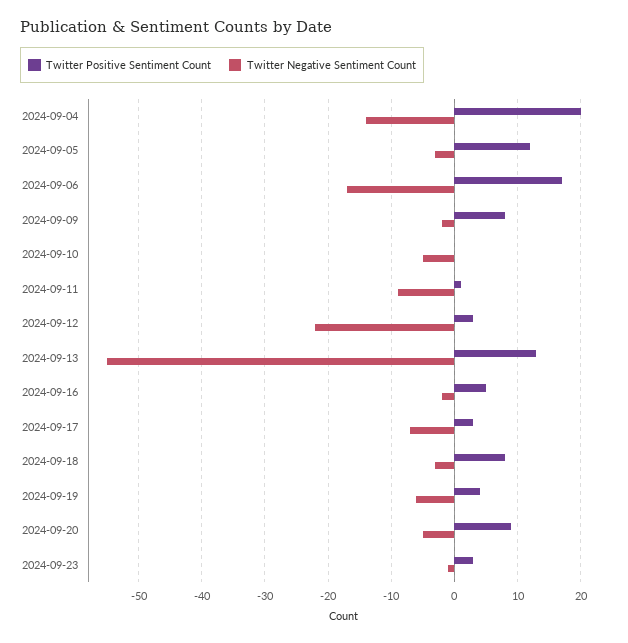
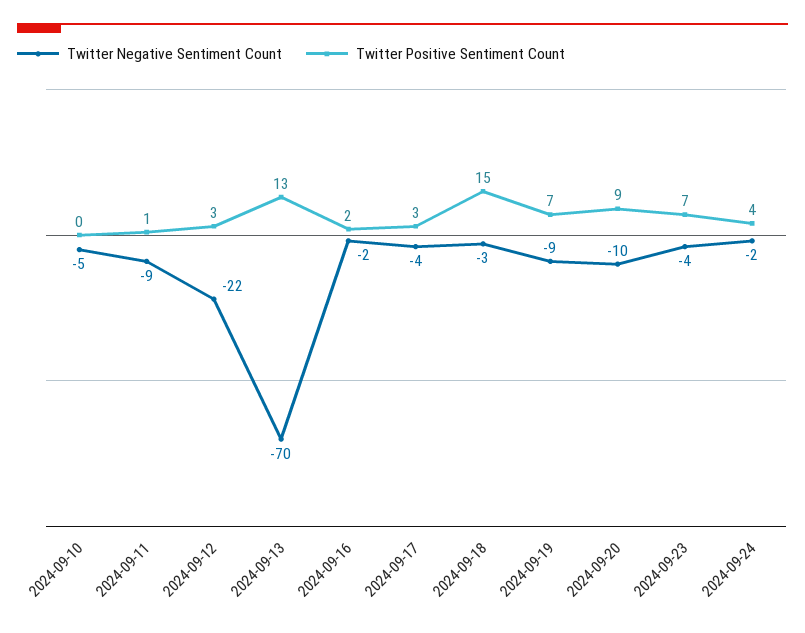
Twitter Positive Sentiment Count, 2024-09-04: 20 -> none
Twitter Negative Sentiment Count, 2024-09-04: -14 -> none
Twitter Positive Sentiment Count, 2024-09-05: 12 -> none
Twitter Negative Sentiment Count, 2024-09-05: -3 -> none
Twitter Positive Sentiment Count, 2024-09-06: 17 -> none
Twitter Negative Sentiment Count, 2024-09-06: -17 -> none
Twitter Positive Sentiment Count, 2024-09-09: 8 -> none
Twitter Negative Sentiment Count, 2024-09-09: -2 -> none
Twitter Negative Sentiment Count, 2024-09-13: -55 -> -70
Twitter Positive Sentiment Count, 2024-09-16: 5 -> 2
Twitter Negative Sentiment Count, 2024-09-17: -7 -> -4
Twitter Positive Sentiment Count, 2024-09-18: 8 -> 15
Twitter Positive Sentiment Count, 2024-09-19: 4 -> 7
Twitter Negative Sentiment Count, 2024-09-19: -6 -> -9
Twitter Negative Sentiment Count, 2024-09-20: -5 -> -10
Twitter Positive Sentiment Count, 2024-09-23: 3 -> 7
Twitter Negative Sentiment Count, 2024-09-23: -1 -> -4
Twitter Negative Sentiment Count, 2024-09-24: none -> -2
Twitter Positive Sentiment Count, 2024-09-24: none -> 4

